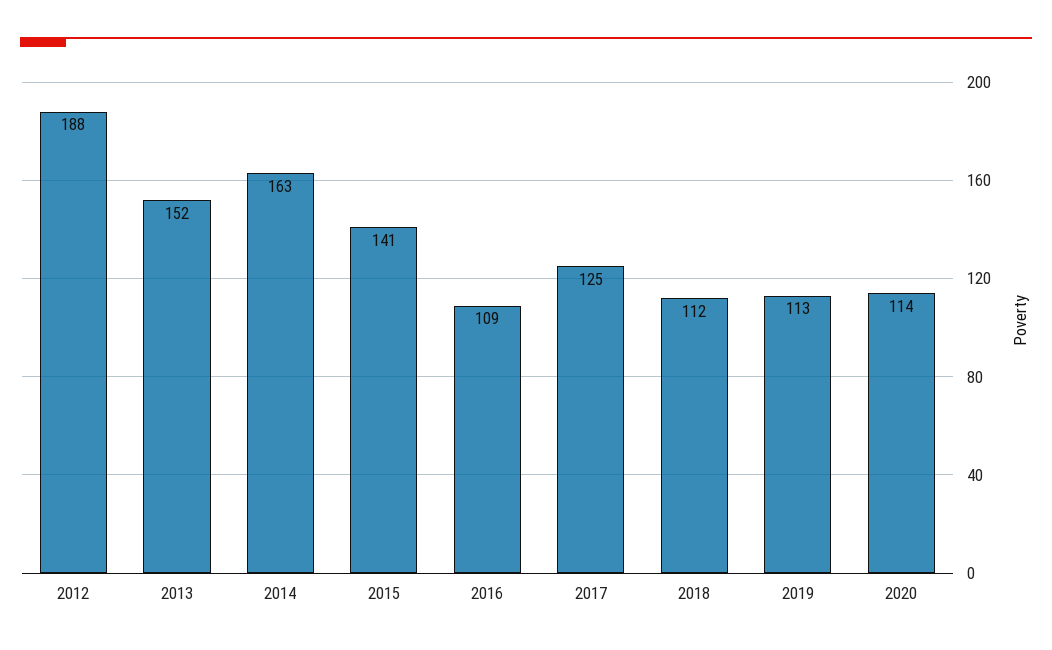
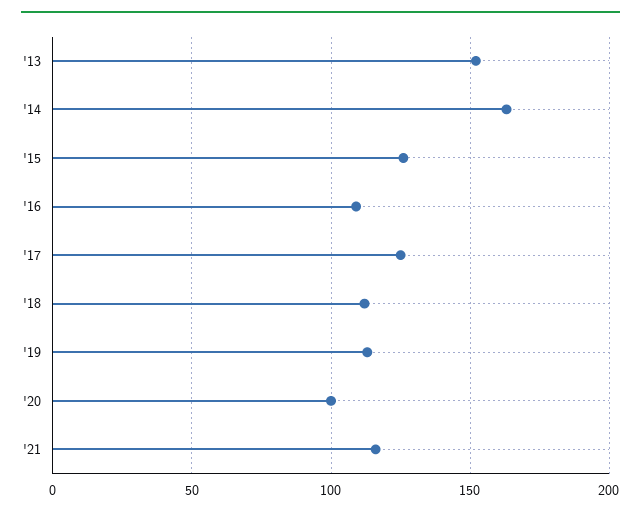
2012: 188 -> none
2015: 141 -> 125
2020: 114 -> 100
'21: none -> 115

